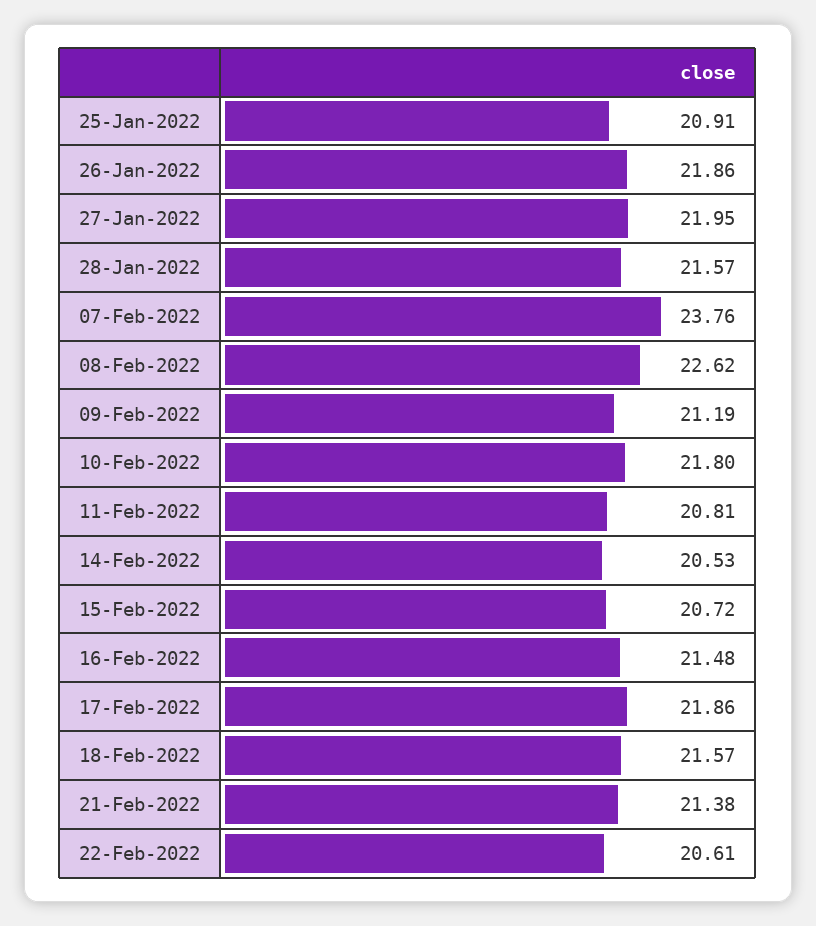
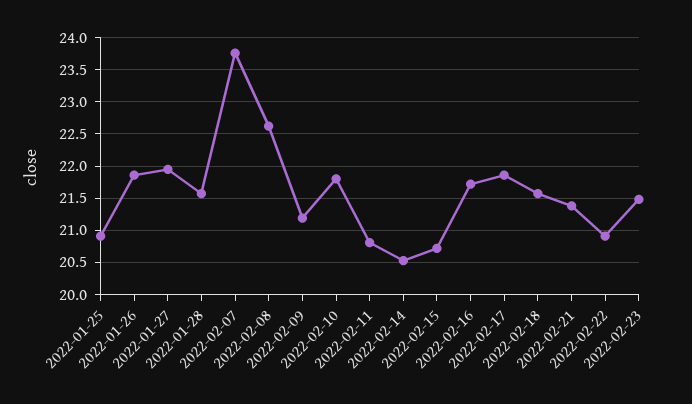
16-Feb-2022: 21.48 -> 21.7
22-Feb-2022: 20.61 -> 20.9
2022-02-23: none -> 21.5

